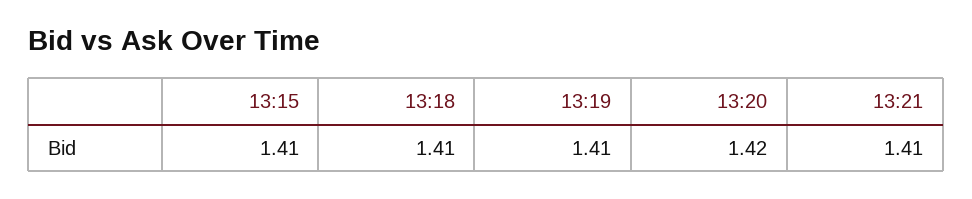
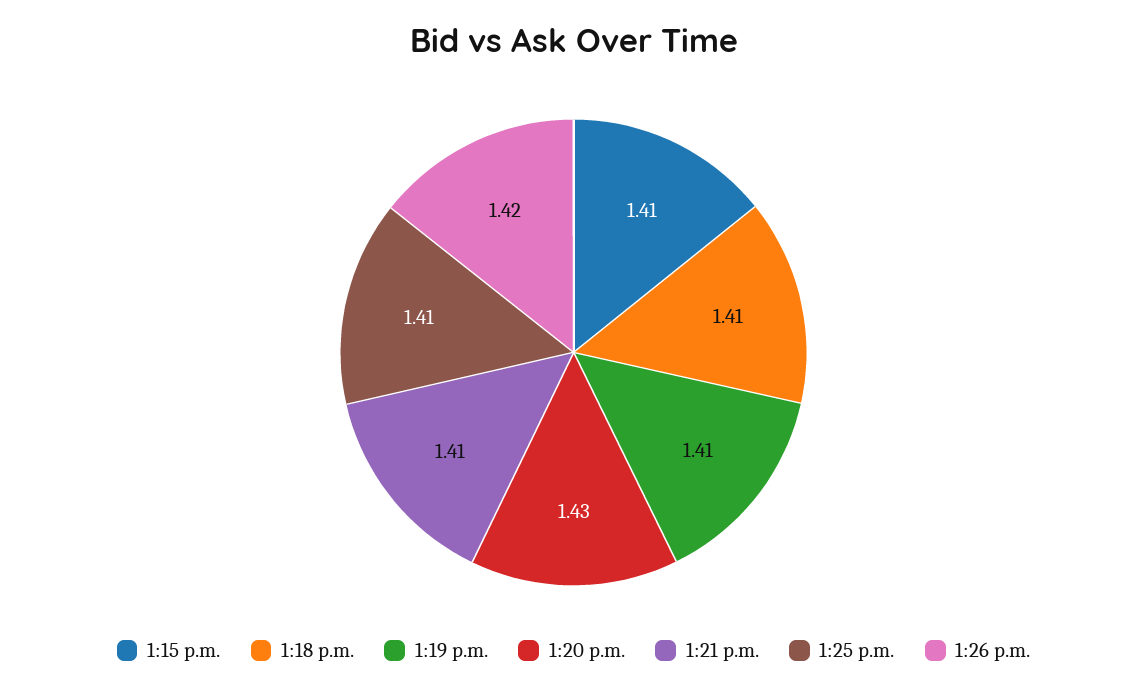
13:20: 1.42 -> 1.43
1:25 p.m.: none -> 1.41
1:26 p.m.: none -> 1.42

